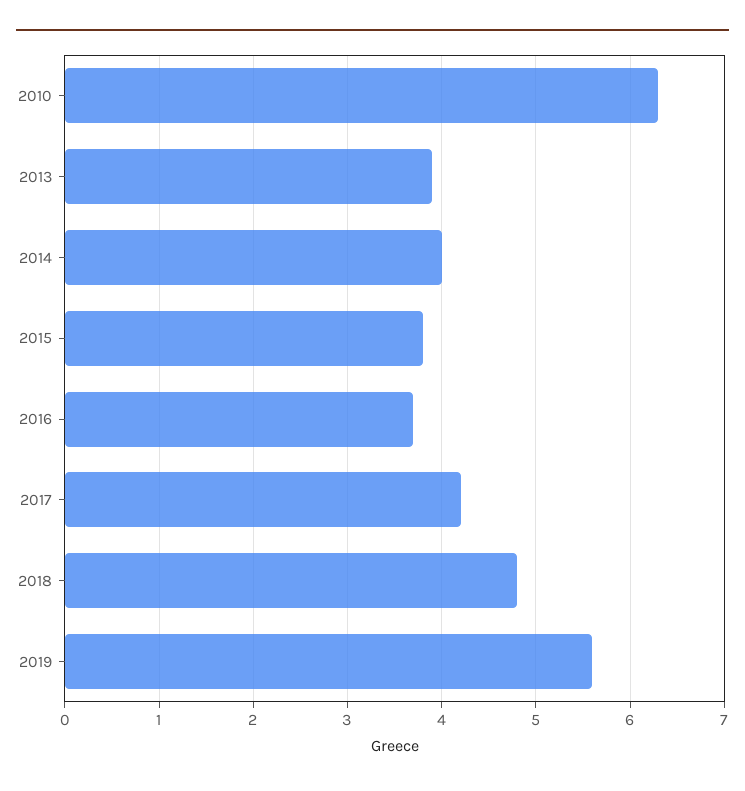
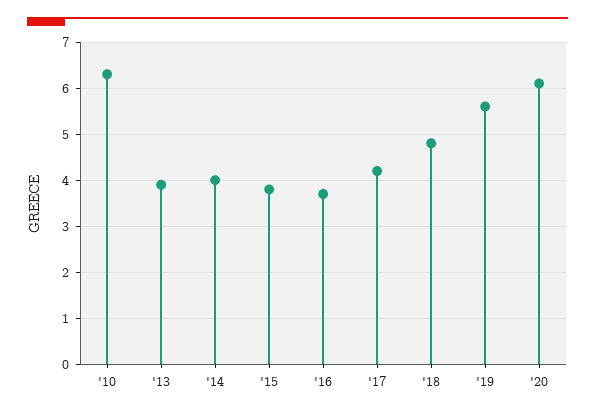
'20: none -> 6

